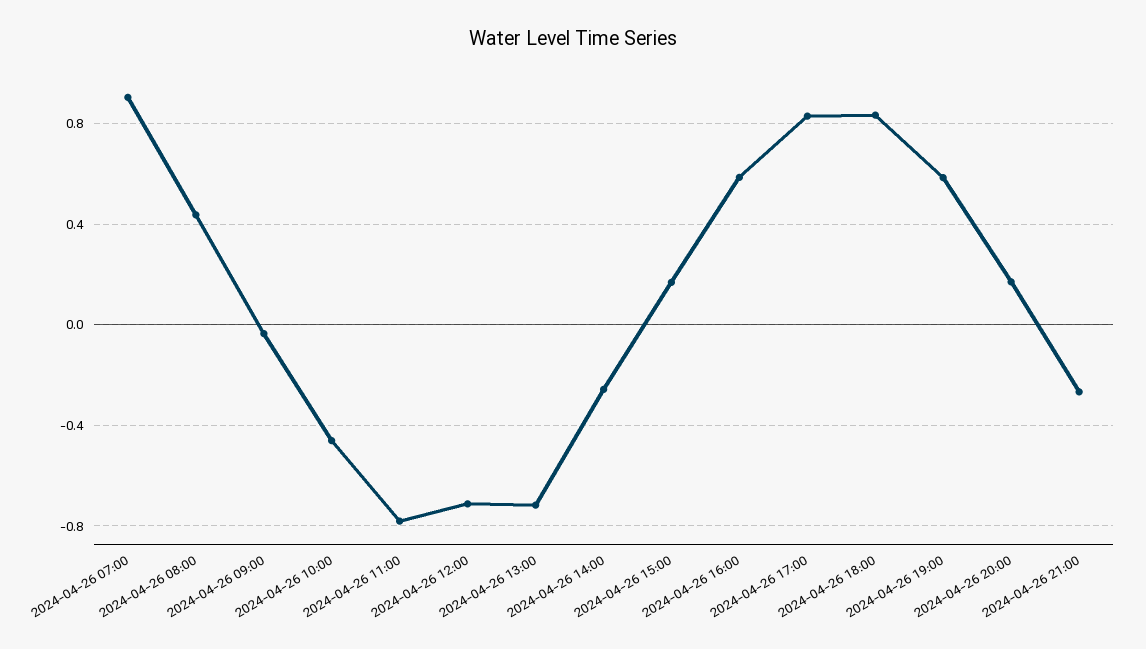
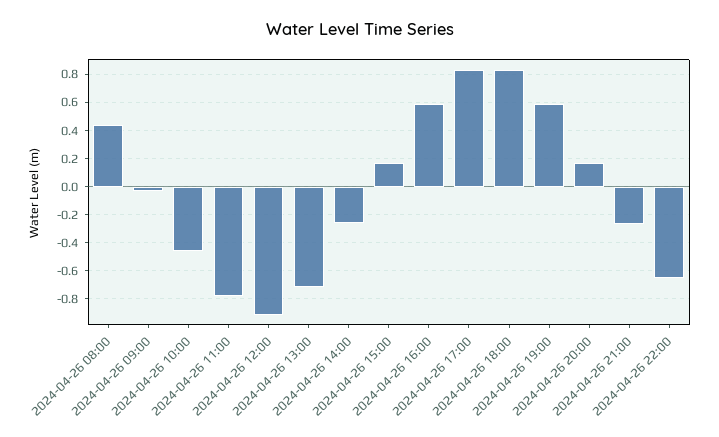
2024-04-26 07:00: 0.9 -> none
2024-04-26 12:00: -0.7 -> -0.9
2024-04-26 22:00: none -> -0.65

